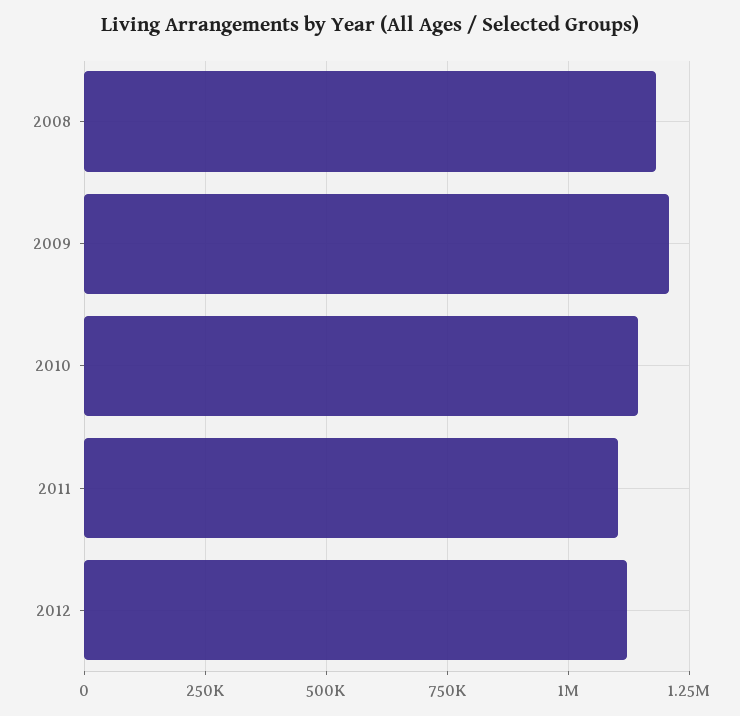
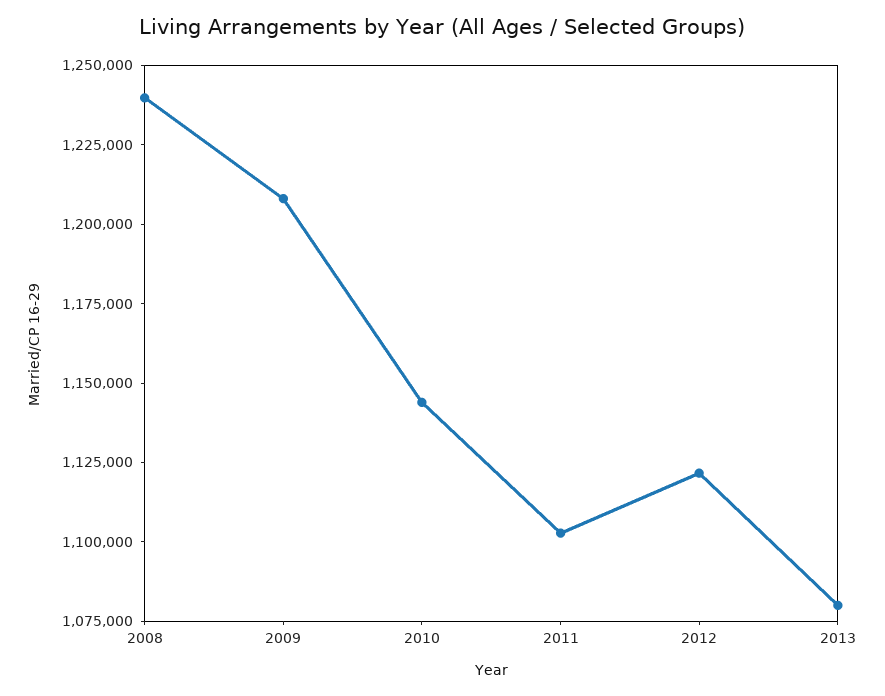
2008: 1175000 -> 1240000
2013: none -> 1080000

